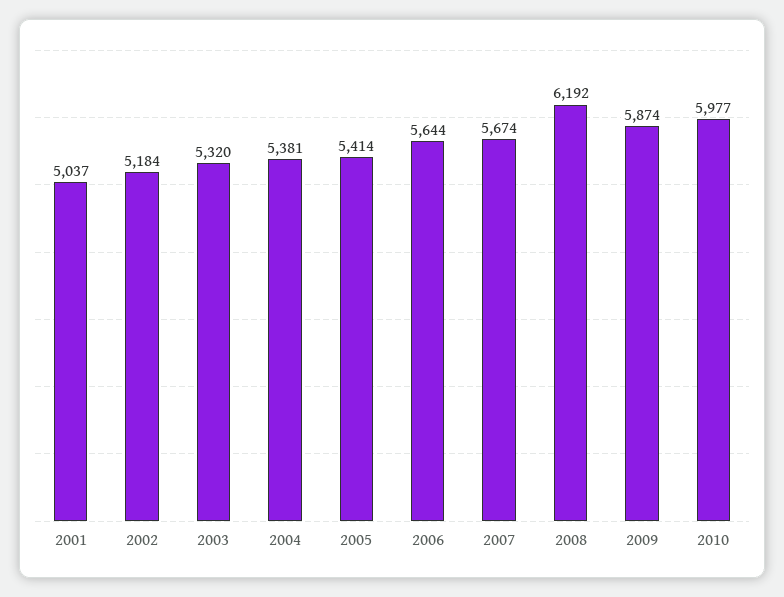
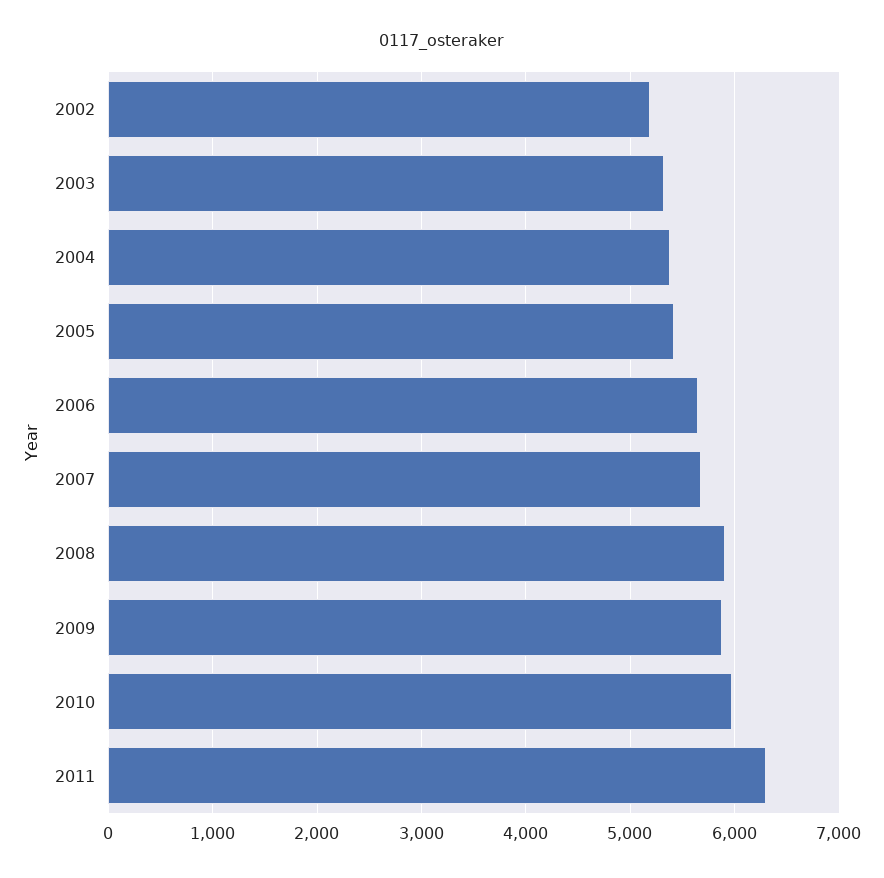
2001: 5037 -> none
2008: 6192 -> 5900
2011: none -> 6300

